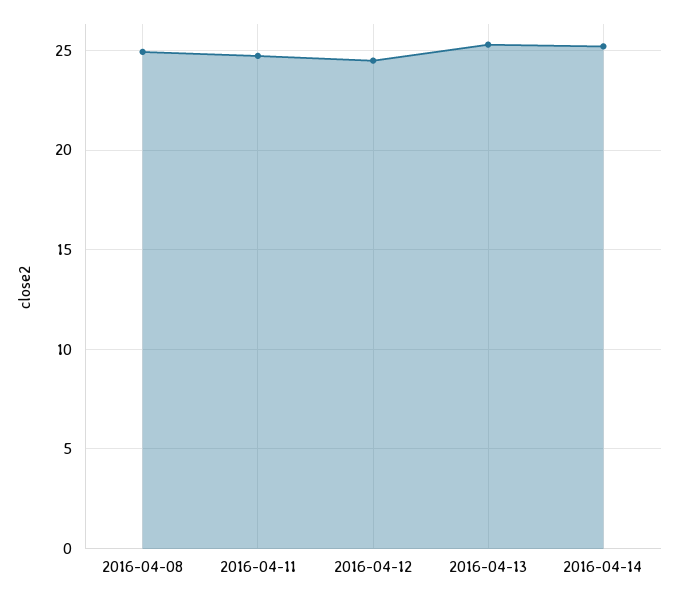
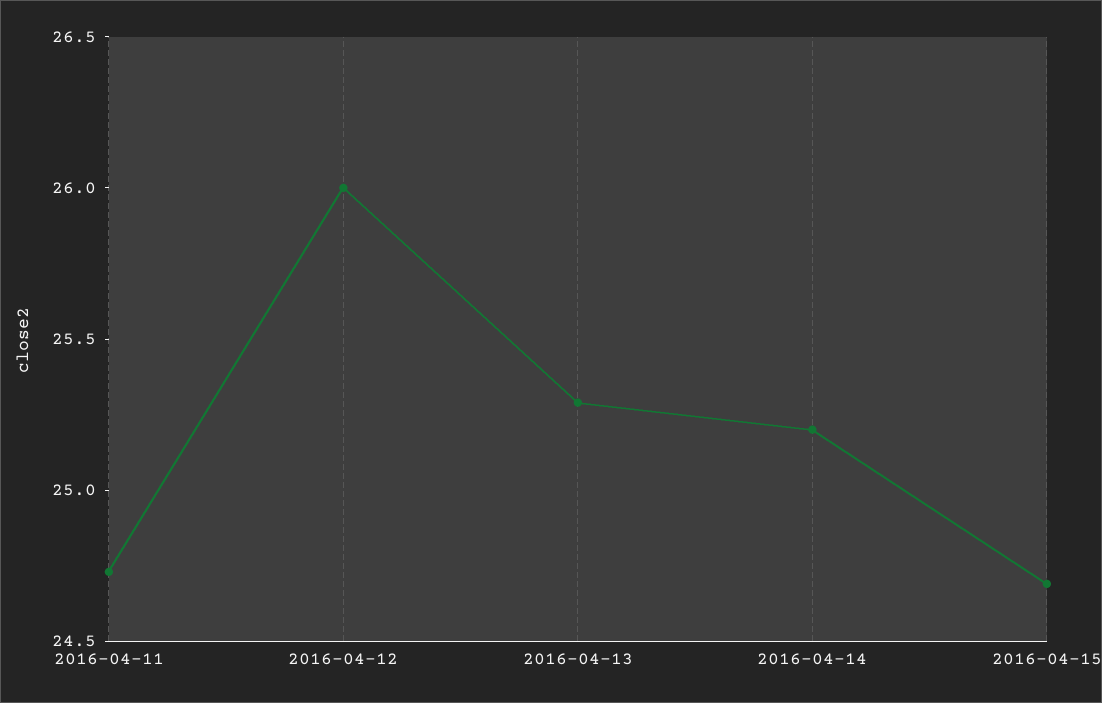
2016-04-08: 25 -> none
2016-04-12: 24.5 -> 26
2016-04-15: none -> 24.7

